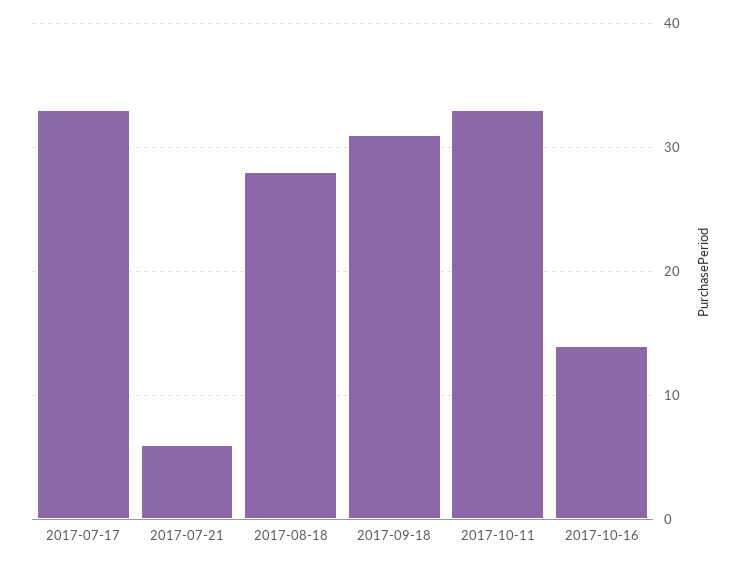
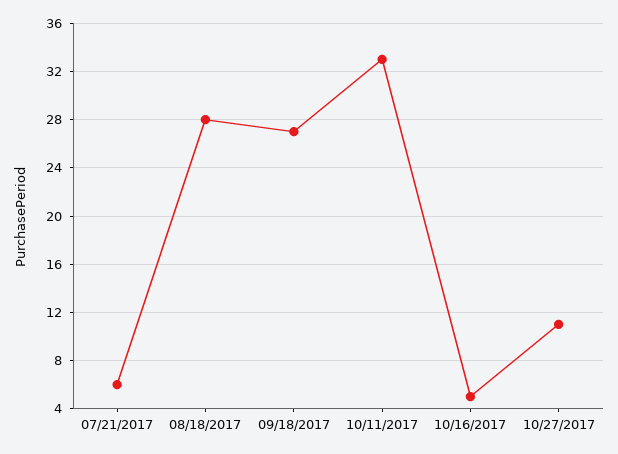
2017-07-17: 33 -> none
2017-09-18: 31 -> 27
2017-10-16: 14 -> 5
10/27/2017: none -> 11

